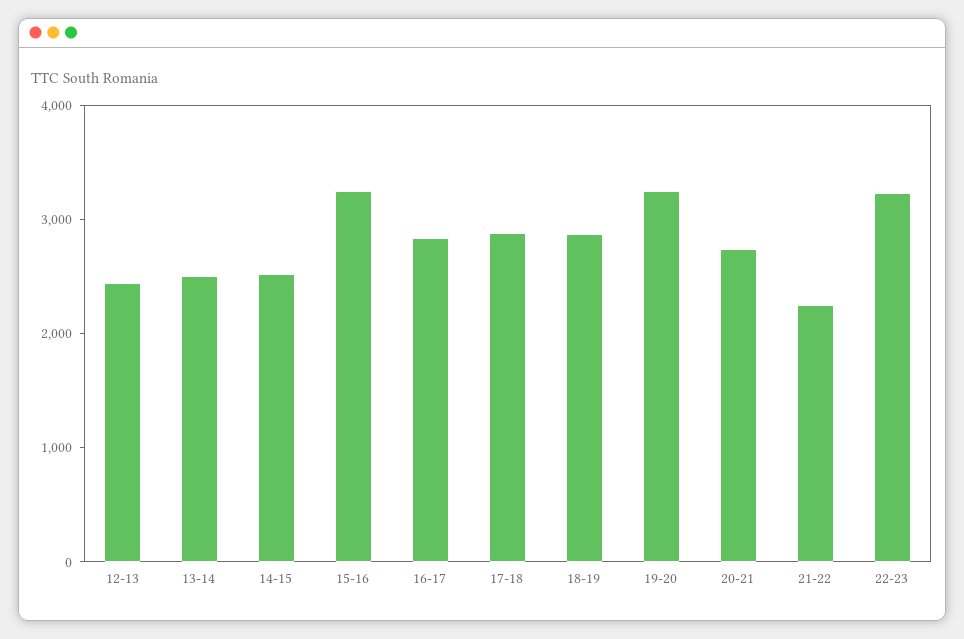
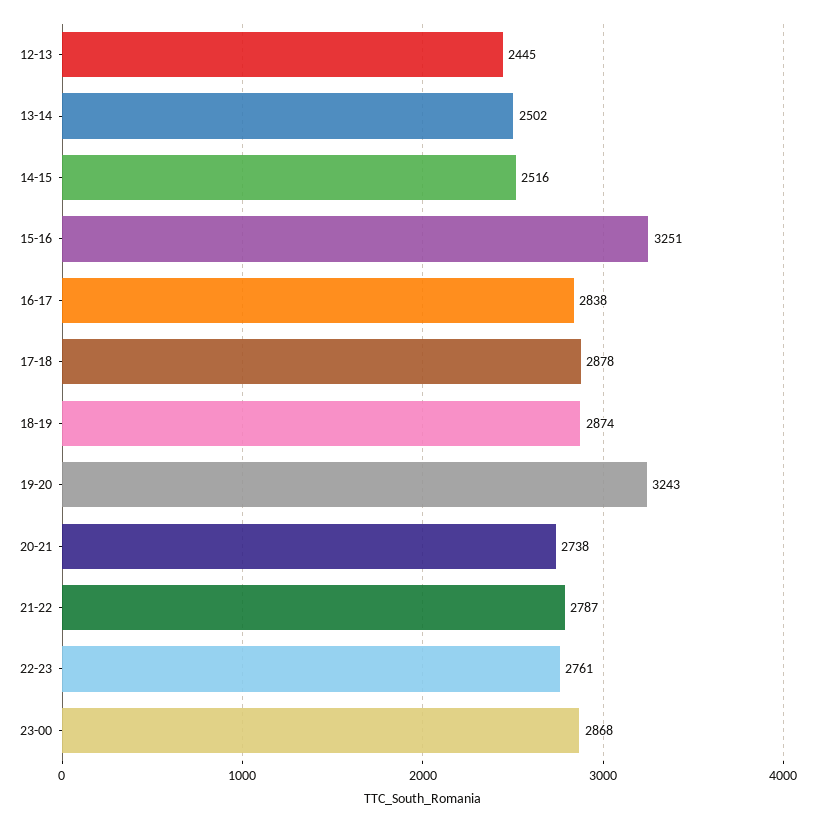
21-22: 2200 -> 2787
22-23: 3200 -> 2761
23-00: none -> 2868

